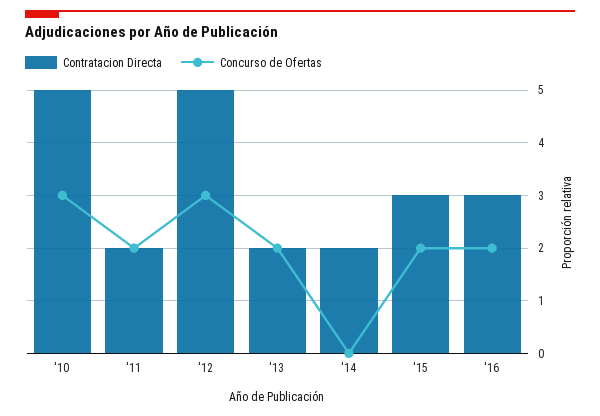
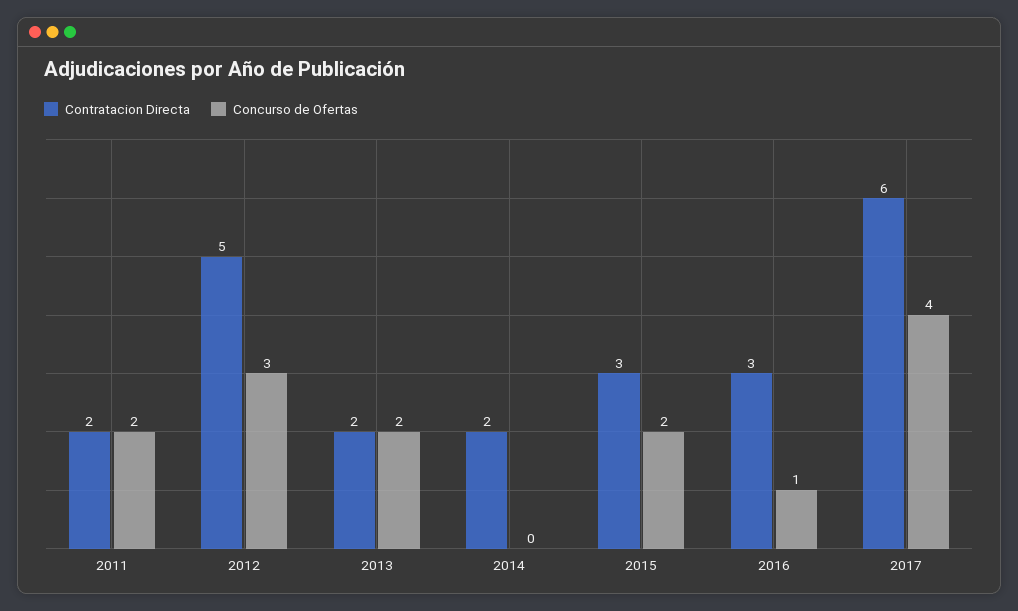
Contratacion Directa, '10: 5 -> none
Concurso de Ofertas, '10: 3 -> none
Concurso de Ofertas, '16: 2 -> 1
Contratacion Directa, 2017: none -> 6
Concurso de Ofertas, 2017: none -> 4

